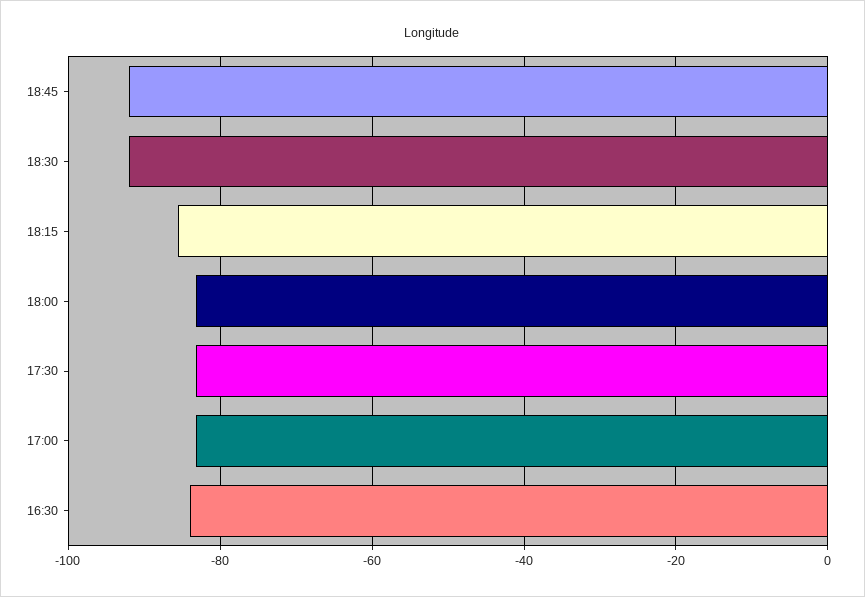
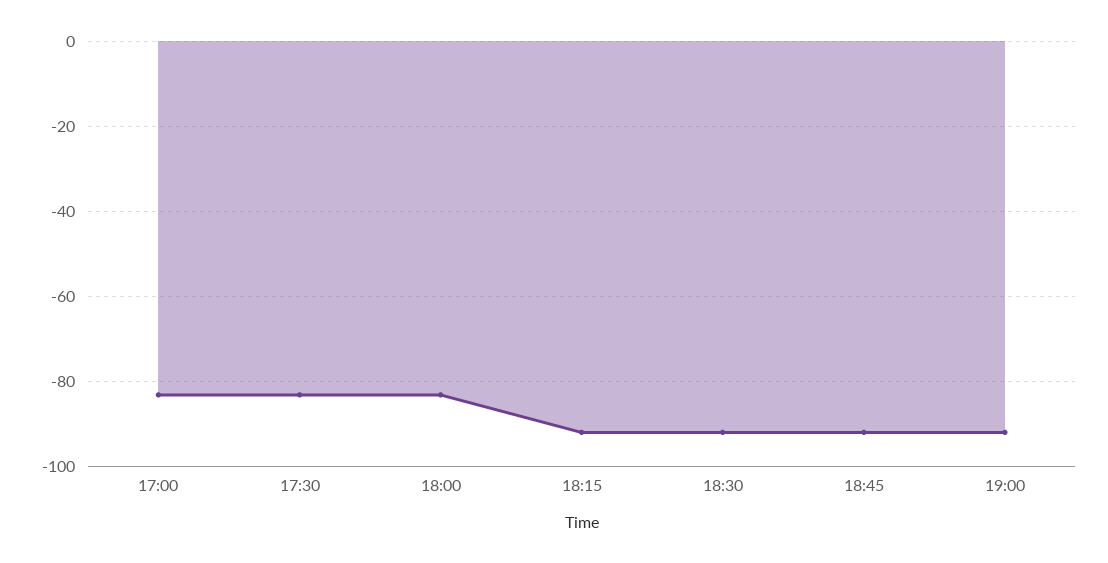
18:15: -86 -> -92
16:30: -84 -> none
19:00: none -> -92

